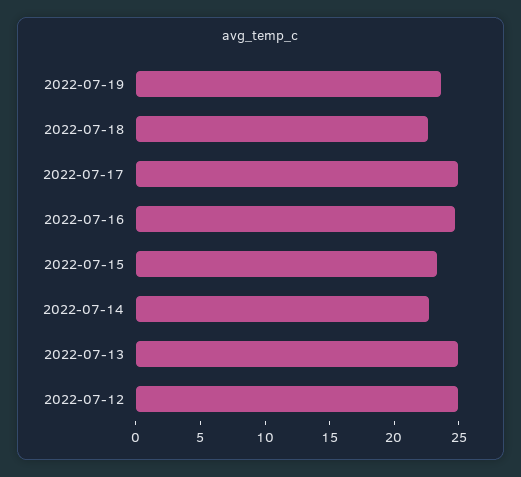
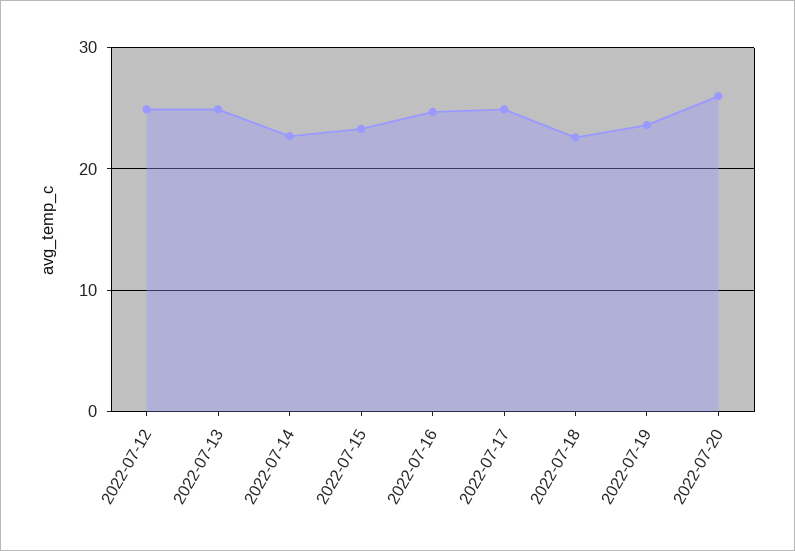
2022-07-20: none -> 26

